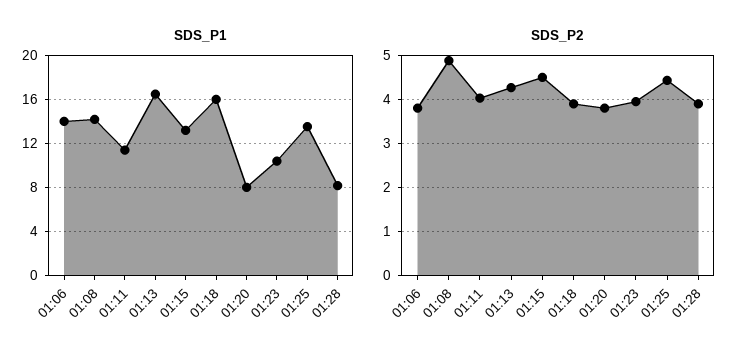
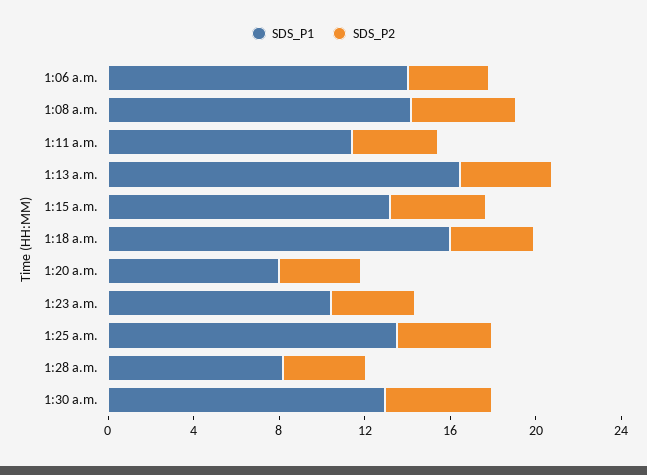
SDS_P1, 1:30 a.m.: none -> 13
SDS_P2, 1:30 a.m.: none -> 5

